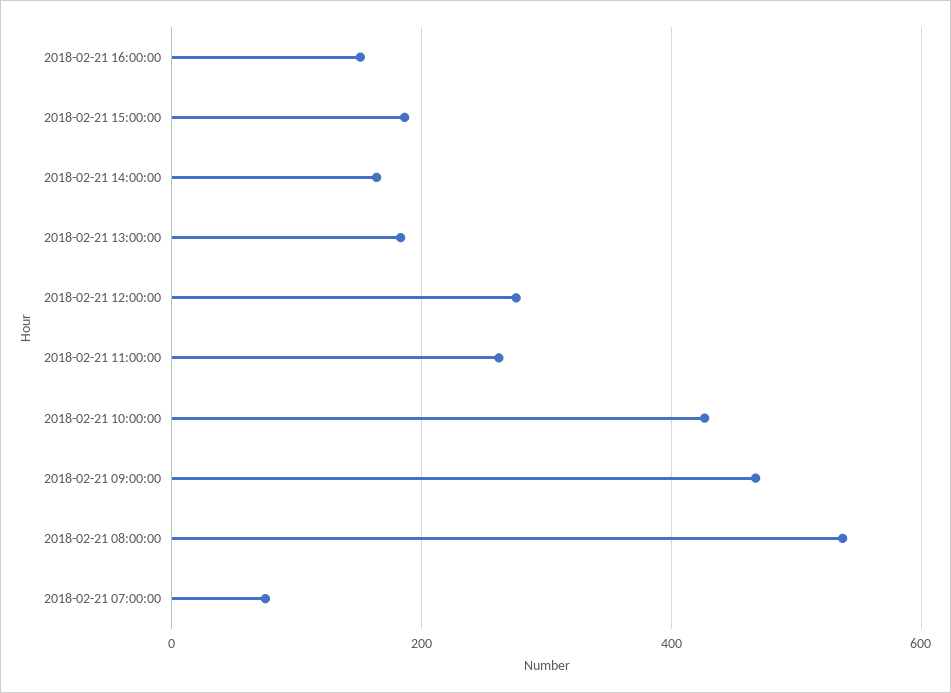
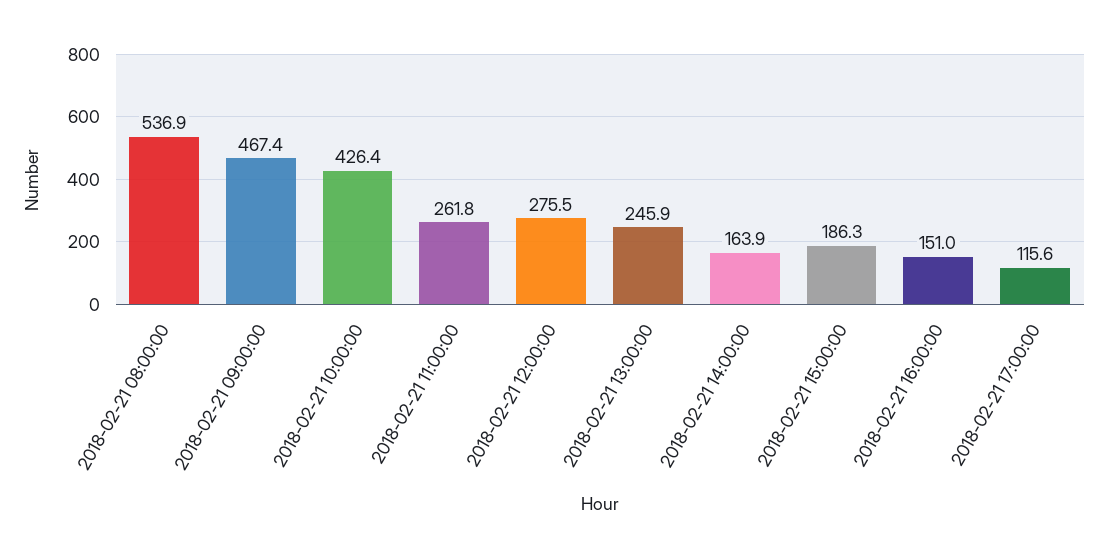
2018-02-21 13:00:00: 180 -> 245.9
2018-02-21 07:00:00: 80 -> none
2018-02-21 17:00:00: none -> 115.6

